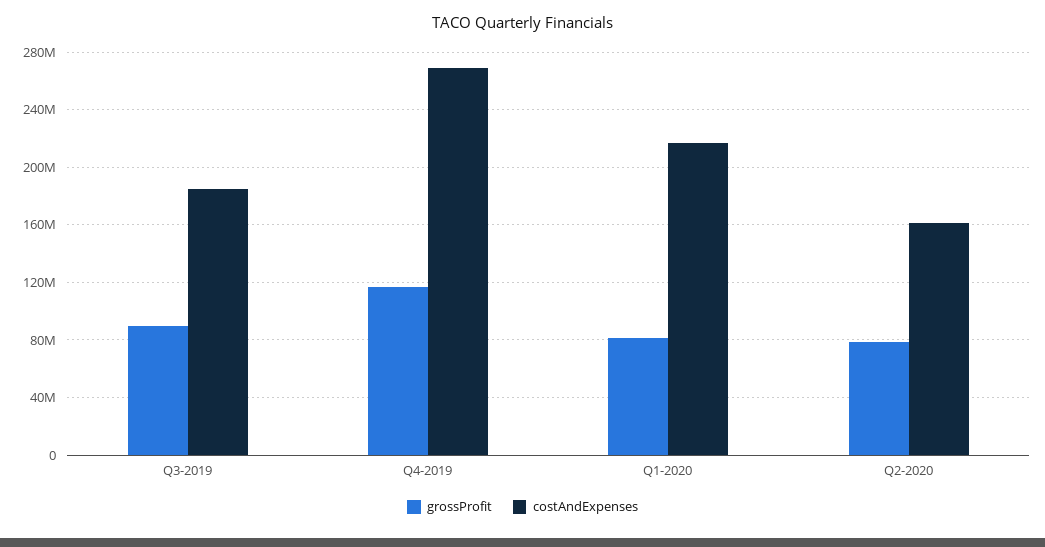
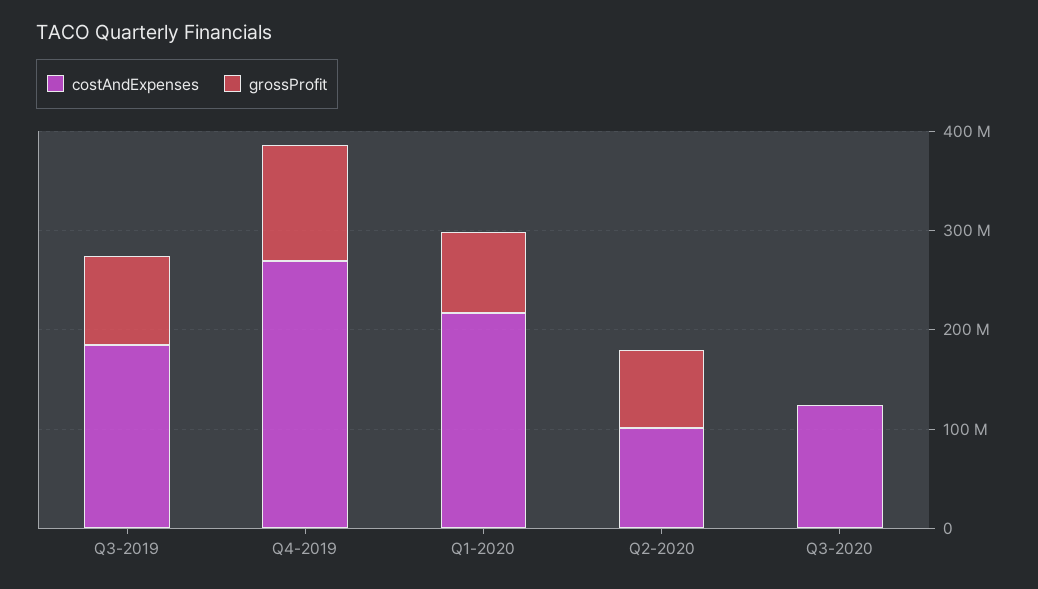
costAndExpenses, Q2-2020: 160000000 -> 100000000
costAndExpenses, Q3-2020: none -> 120000000
grossProfit, Q3-2020: none -> 0

